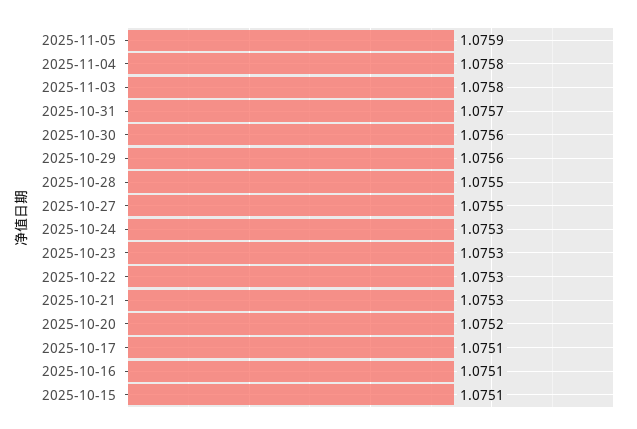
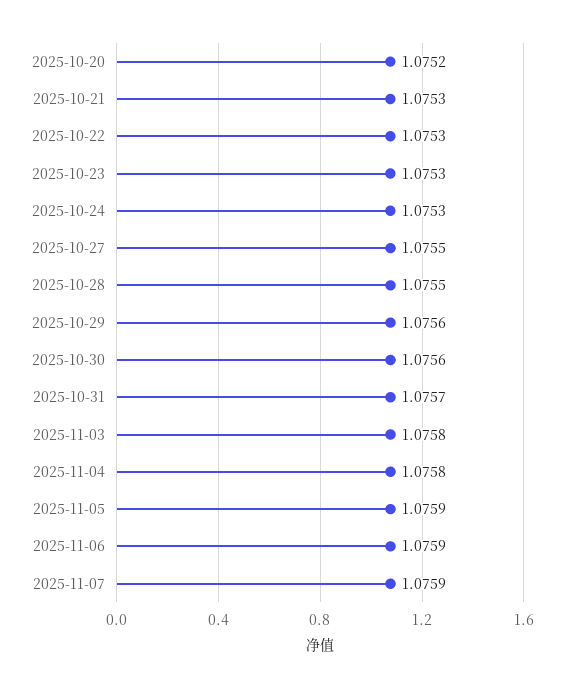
2025-10-17: 1.0751 -> none
2025-10-16: 1.0751 -> none
2025-10-15: 1.0751 -> none
2025-11-06: none -> 1.0759
2025-11-07: none -> 1.0759

